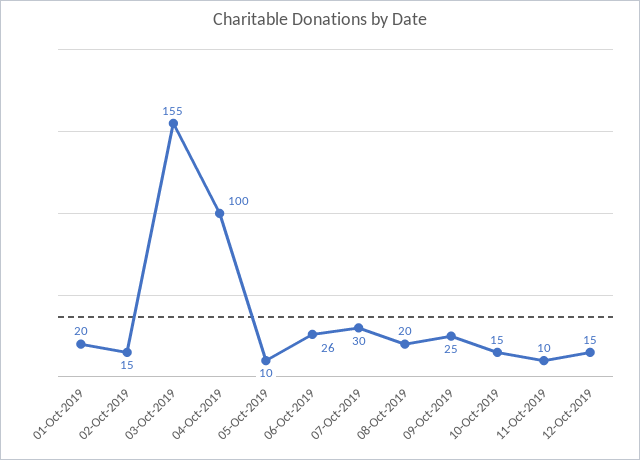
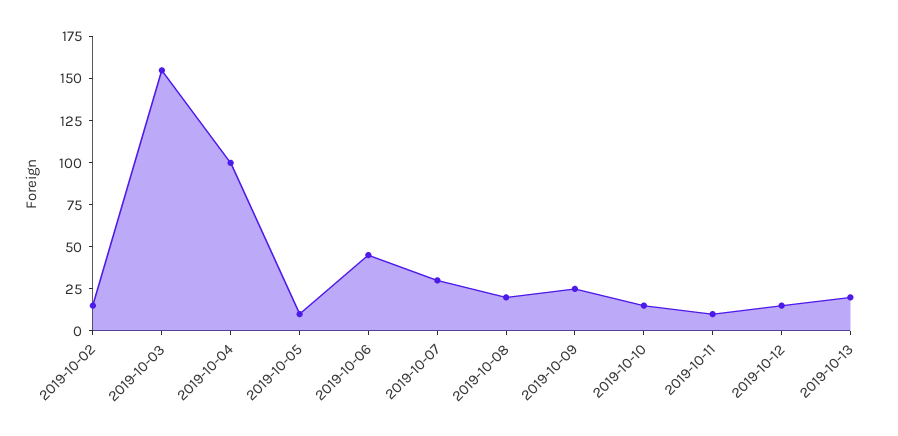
01-Oct-2019: 20 -> none
06-Oct-2019: 26 -> 45
2019-10-13: none -> 20

